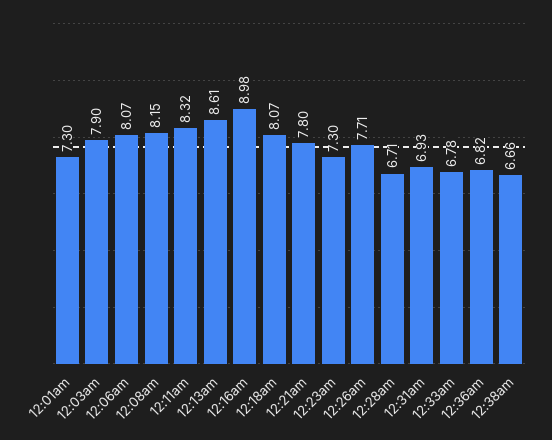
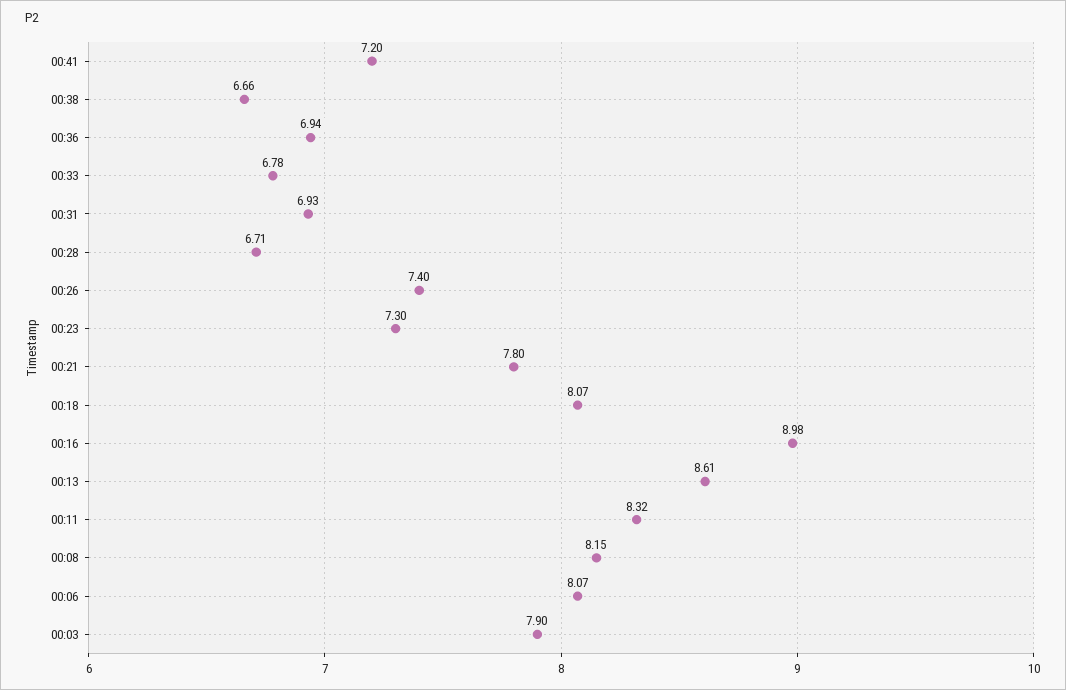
12:01am: 7.3 -> none
12:26am: 7.71 -> 7.4
12:36am: 6.82 -> 6.94
00:41: none -> 7.2

